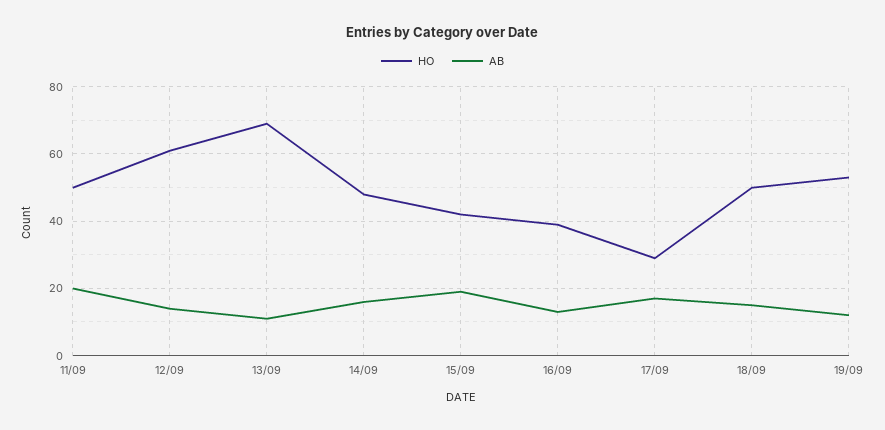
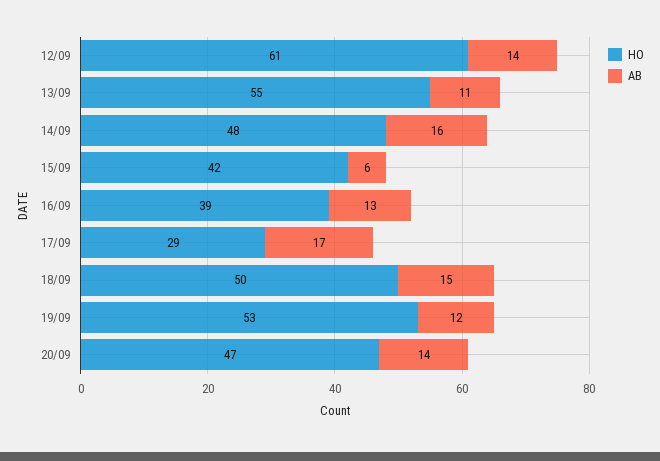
HO, 11/09: 50 -> none
AB, 11/09: 20 -> none
HO, 13/09: 70 -> 55
AB, 15/09: 20 -> 6
HO, 20/09: none -> 47
AB, 20/09: none -> 14

